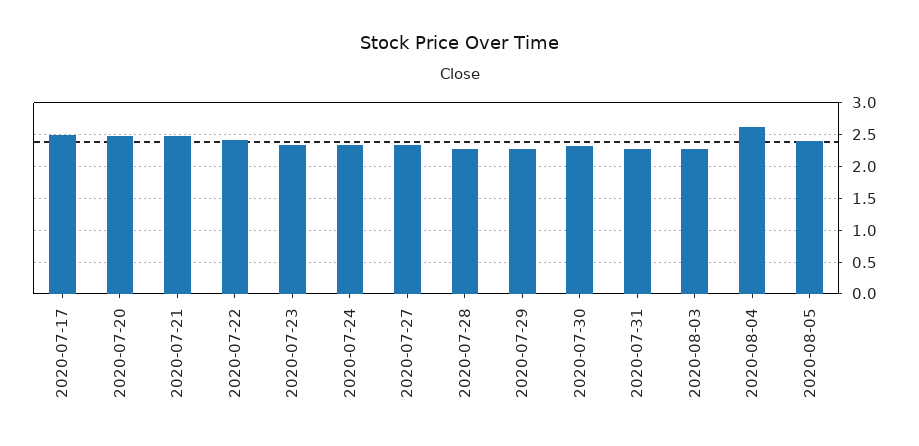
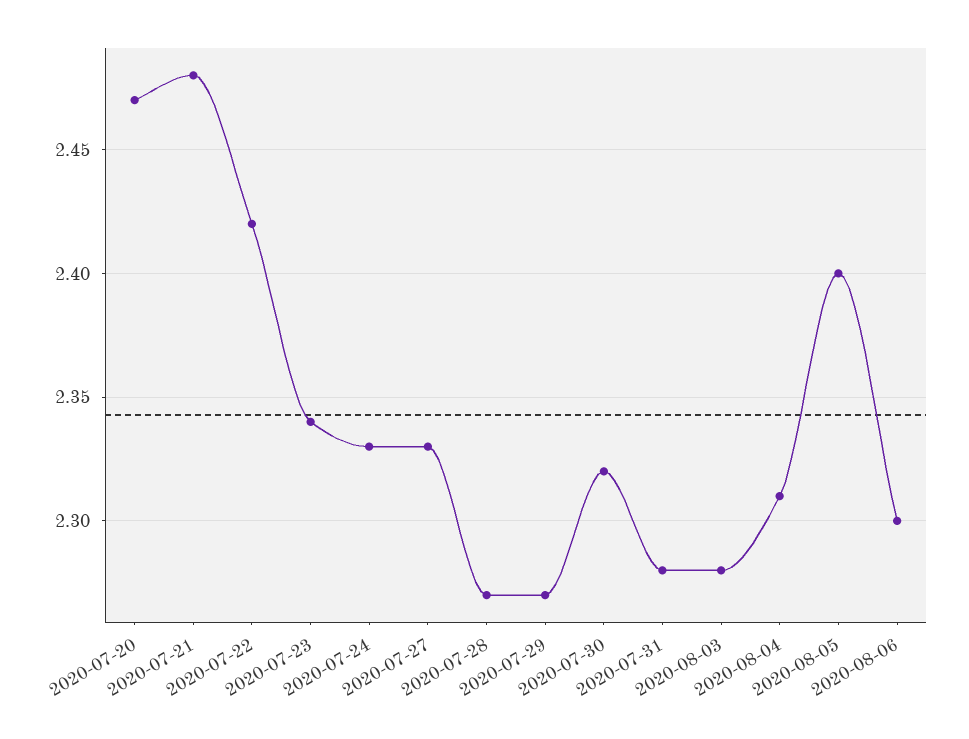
2020-07-17: 2.5 -> none
2020-08-04: 2.6 -> 2.31
2020-08-06: none -> 2.3

